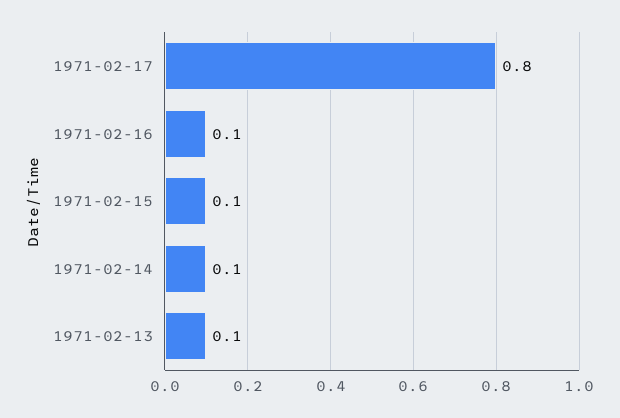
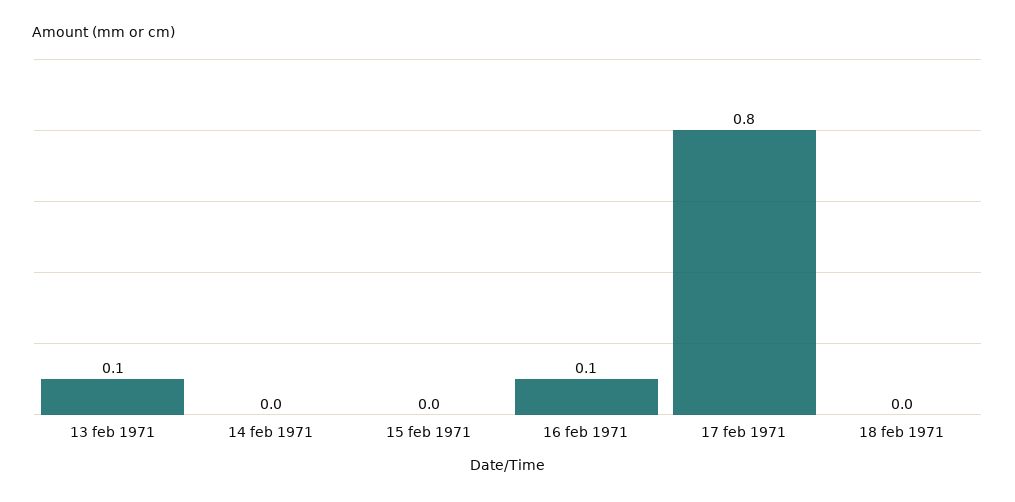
1971-02-15: 0.1 -> 0
1971-02-14: 0.1 -> 0
18 feb 1971: none -> 0

